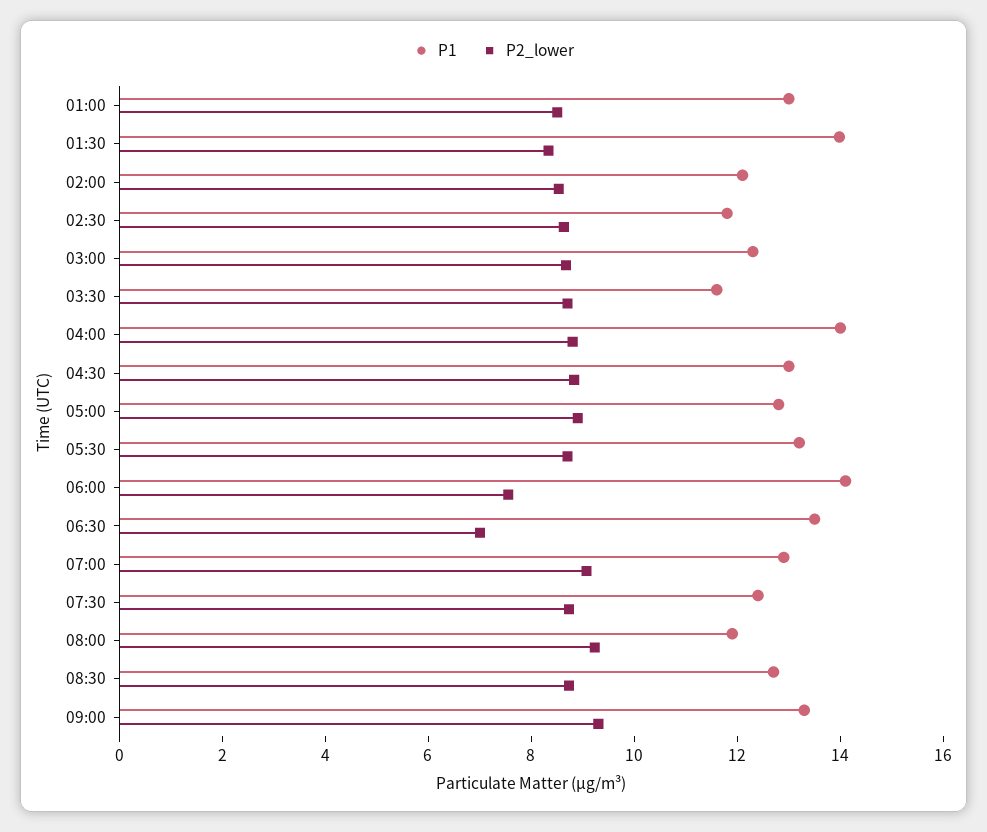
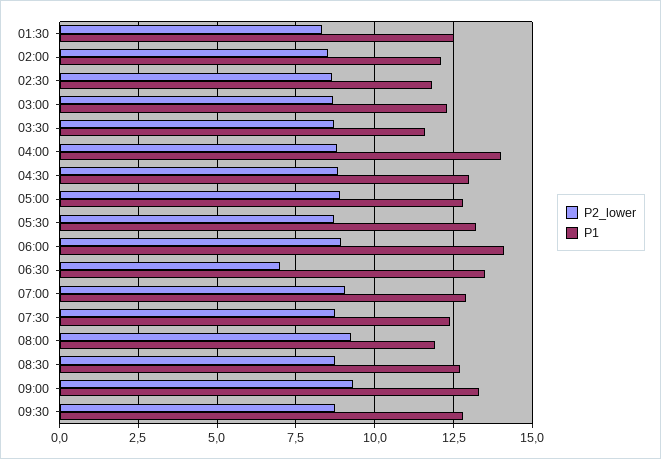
P1, 01:00: 13 -> none
P2_lower, 01:00: 8.5 -> none
P1, 01:30: 14 -> 12.5
P2_lower, 06:00: 7.5 -> 9
P2_lower, 09:30: none -> 8.75
P1, 09:30: none -> 12.75

